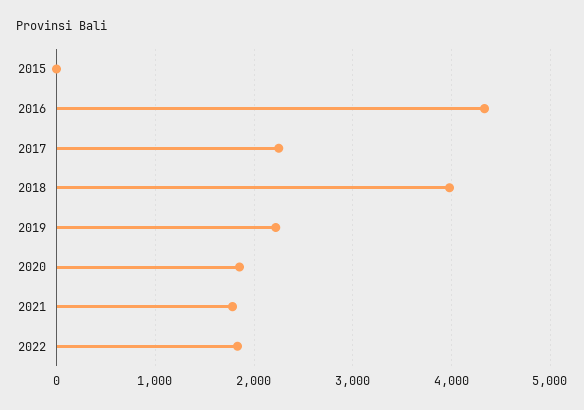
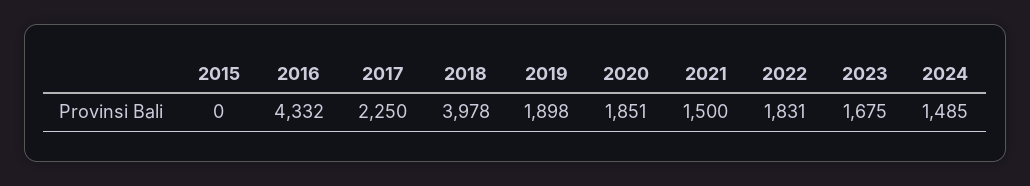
2019: 2200 -> 1898
2021: 1800 -> 1500
2023: none -> 1675
2024: none -> 1485

